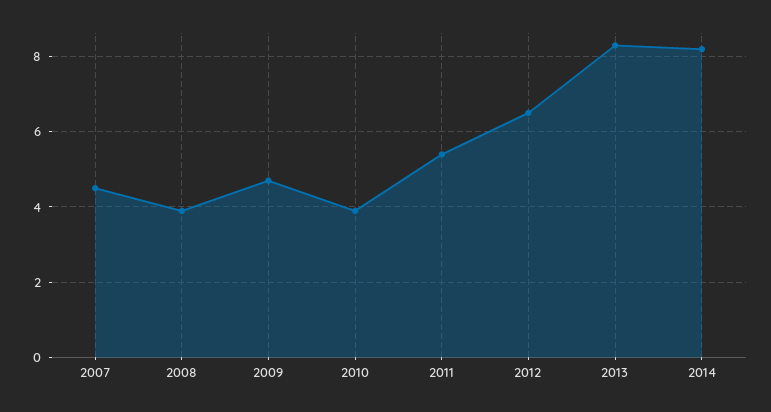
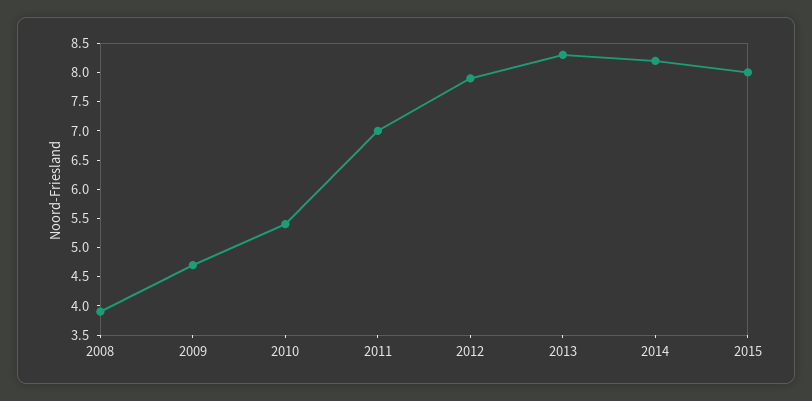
2007: 4.5 -> none
2010: 4 -> 5.5
2011: 5.5 -> 7
2012: 6.5 -> 8
2015: none -> 8

